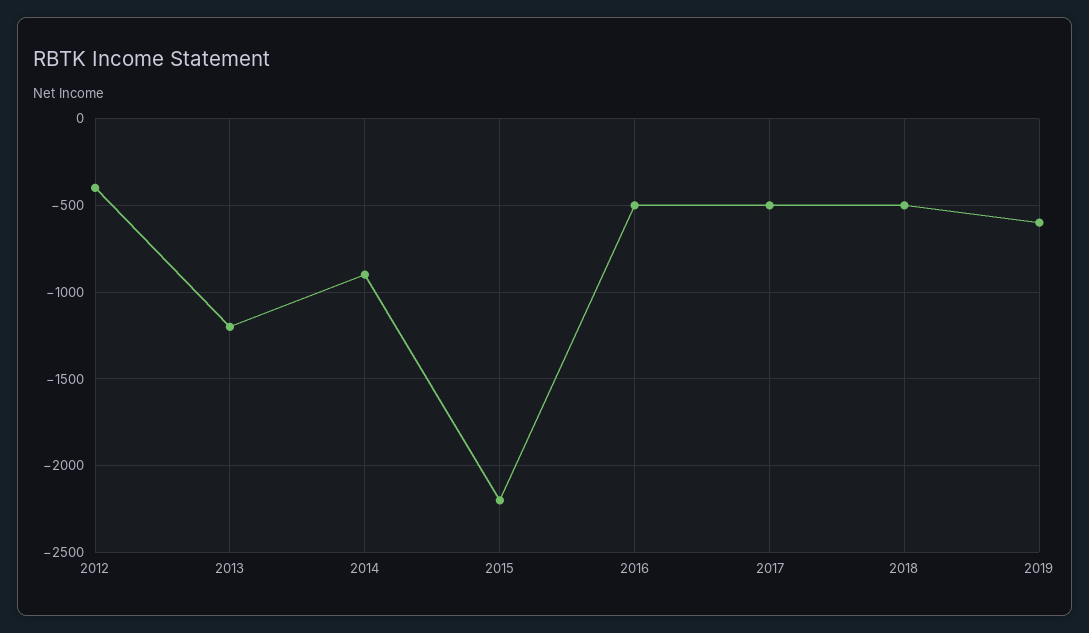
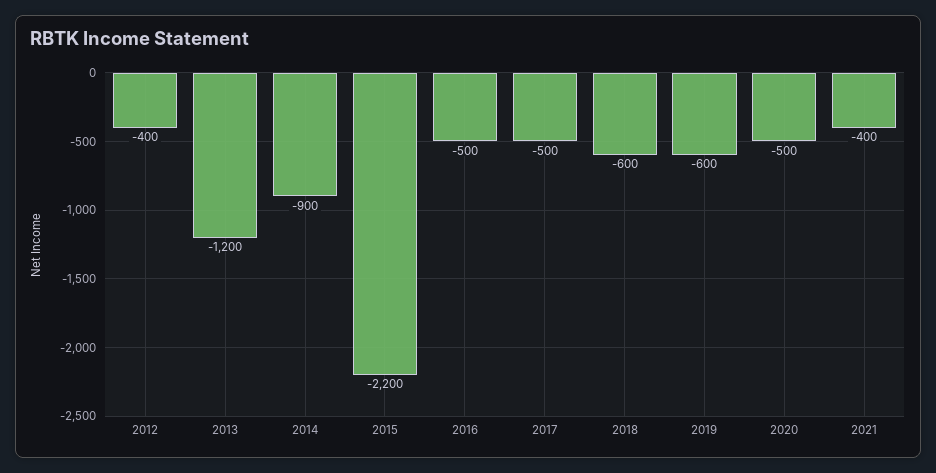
2018: -500 -> -600
2020: none -> -500
2021: none -> -400

